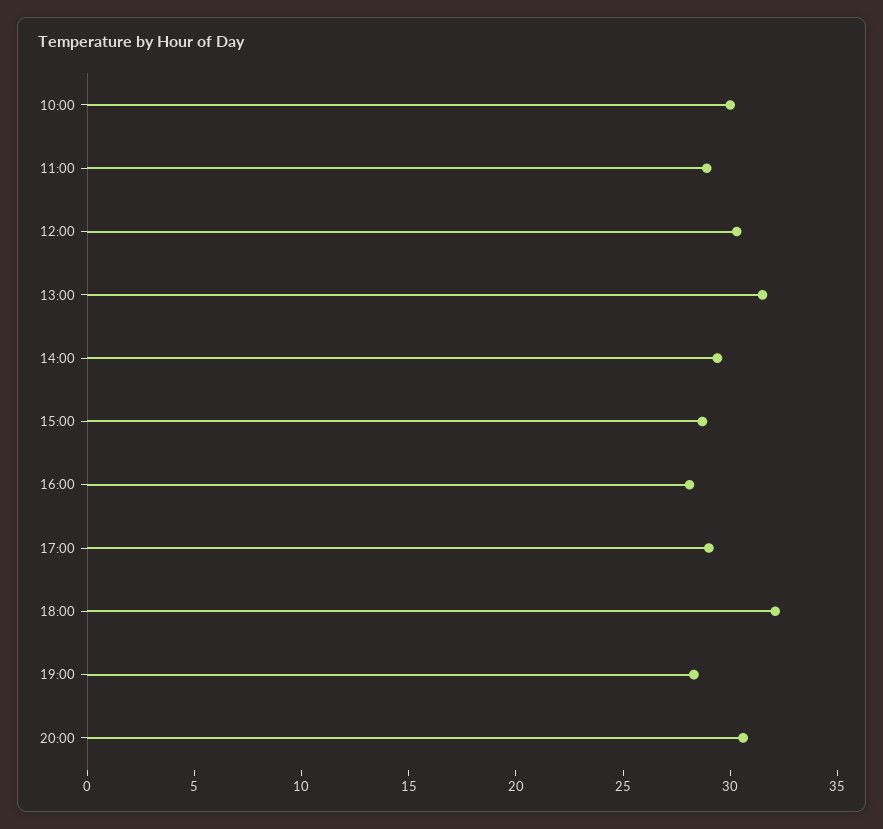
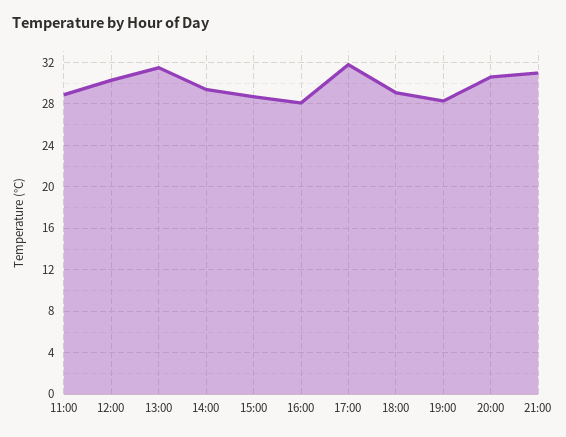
10:00: 30 -> none
17:00: 29 -> 32
18:00: 32 -> 29
21:00: none -> 31

